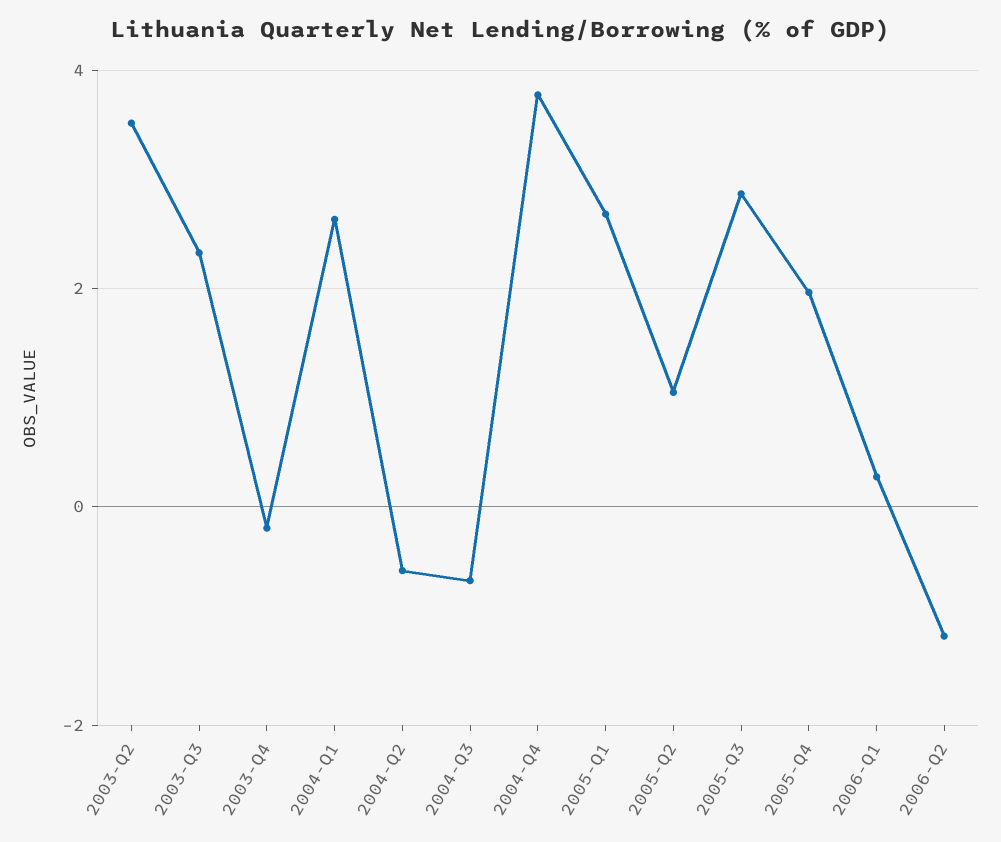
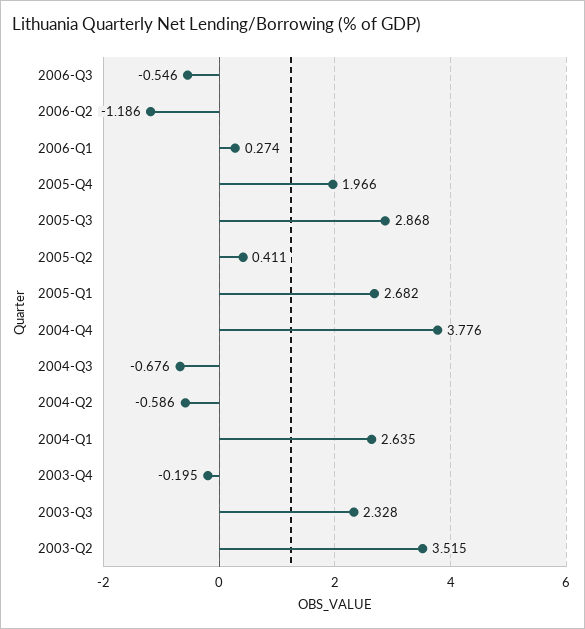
2005-Q2: 1 -> 0.411
2006-Q3: none -> -0.546

